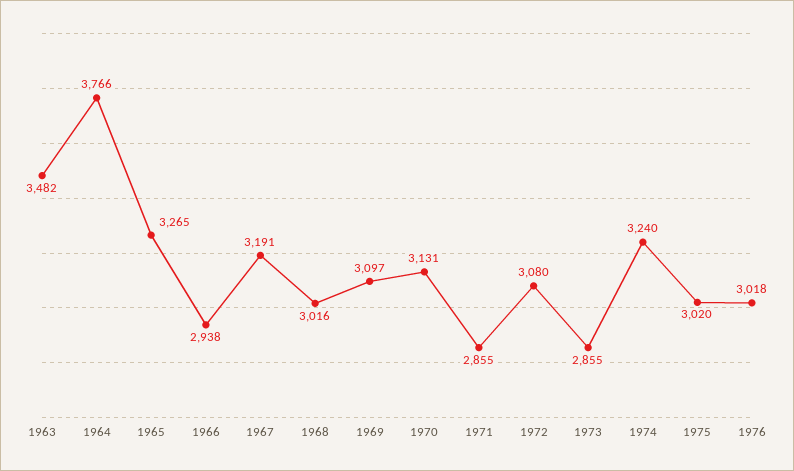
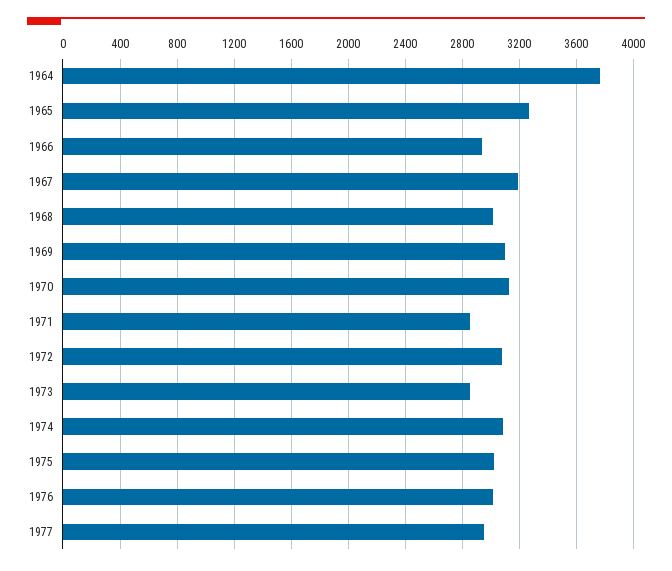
1963: 3482 -> none
1974: 3240 -> 3100
1977: none -> 2950

